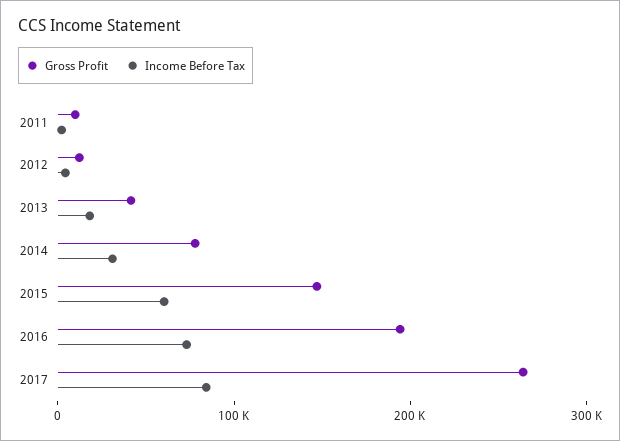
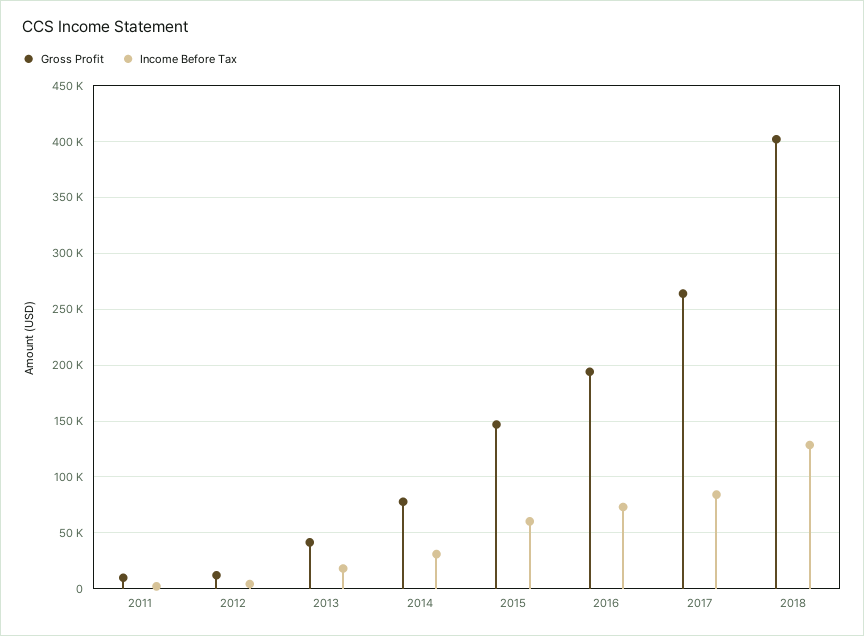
Gross Profit, 2018: none -> 400000
Income Before Tax, 2018: none -> 130000

